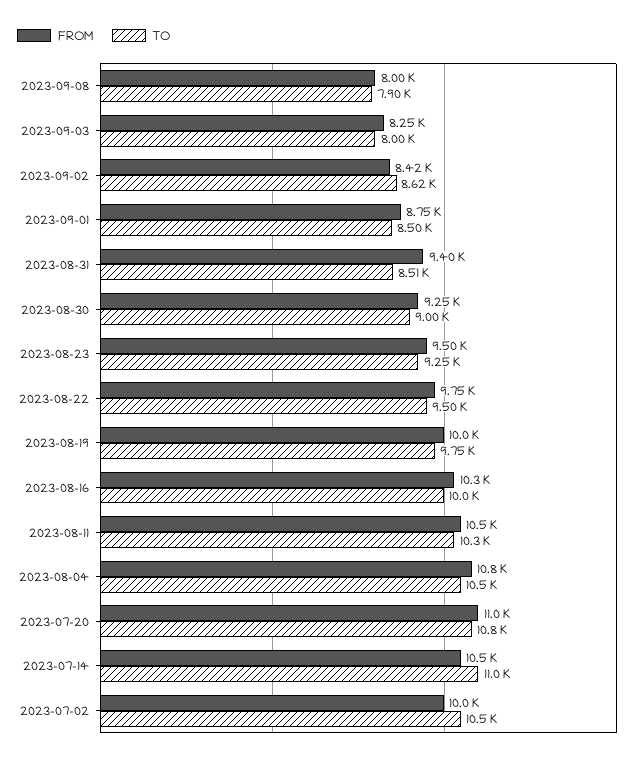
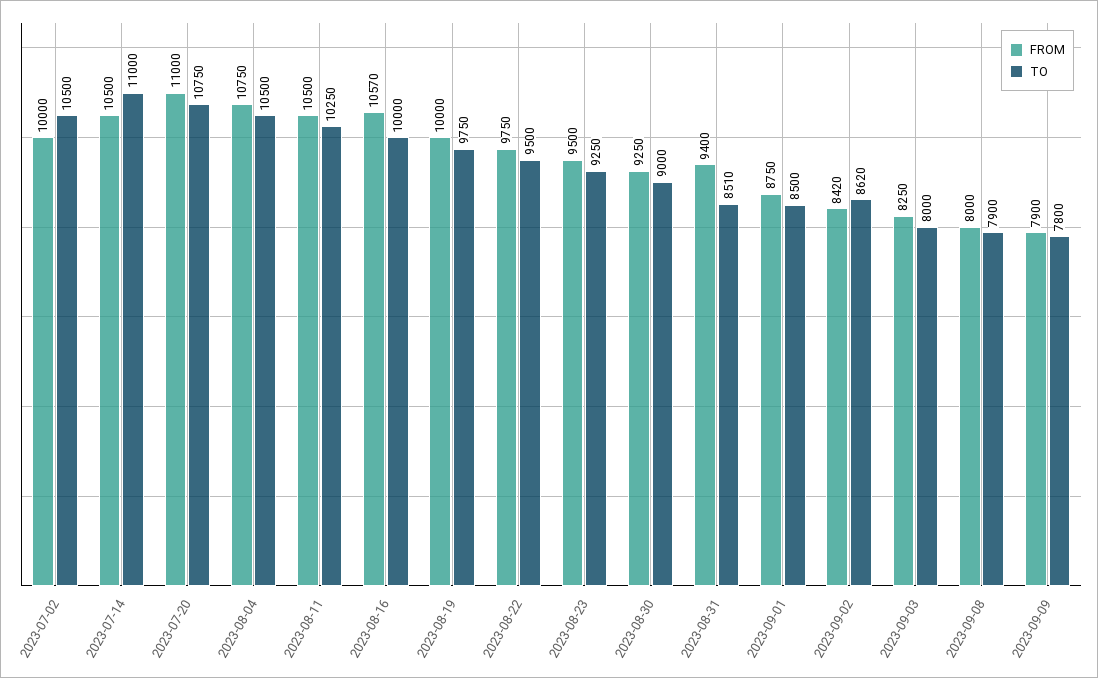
FROM, 2023-08-16: 10300 -> 10570
FROM, 2023-09-09: none -> 7900
TO, 2023-09-09: none -> 7800

